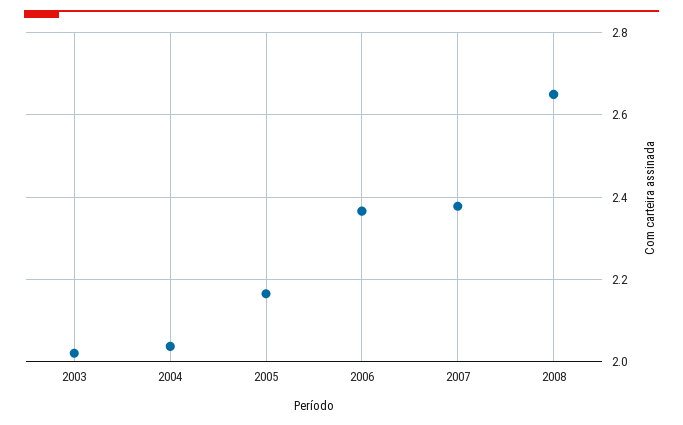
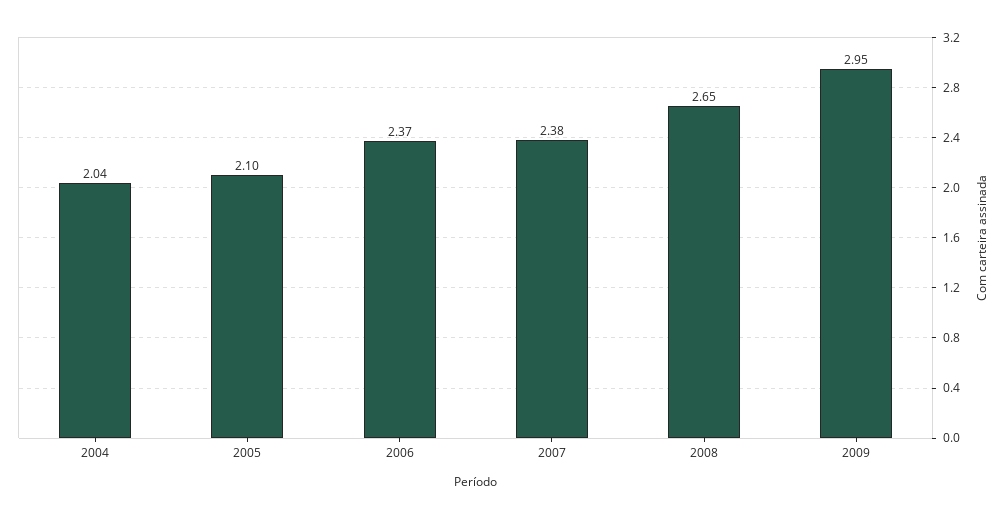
2003: 2.02 -> none
2005: 2.16 -> 2.1
2009: none -> 2.95

